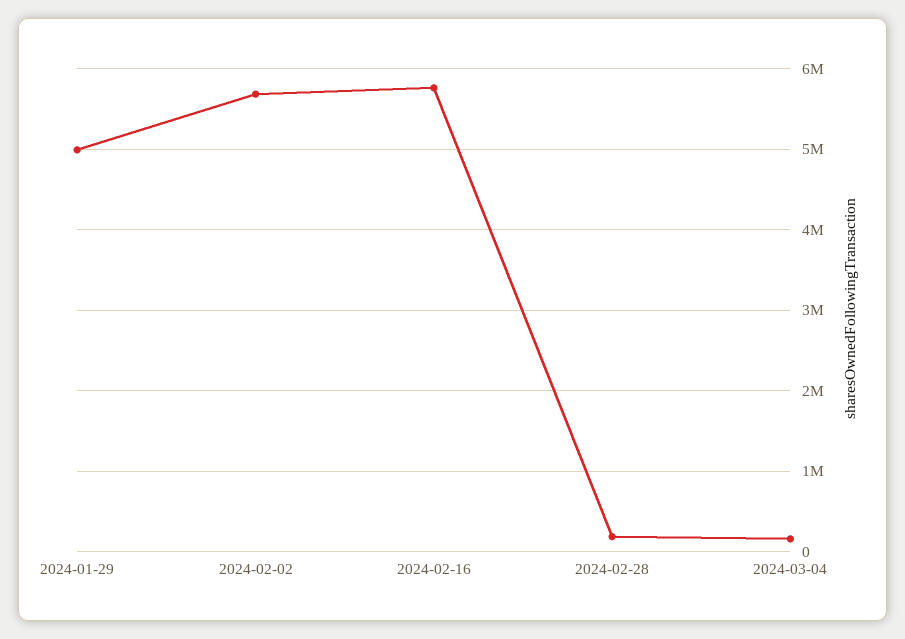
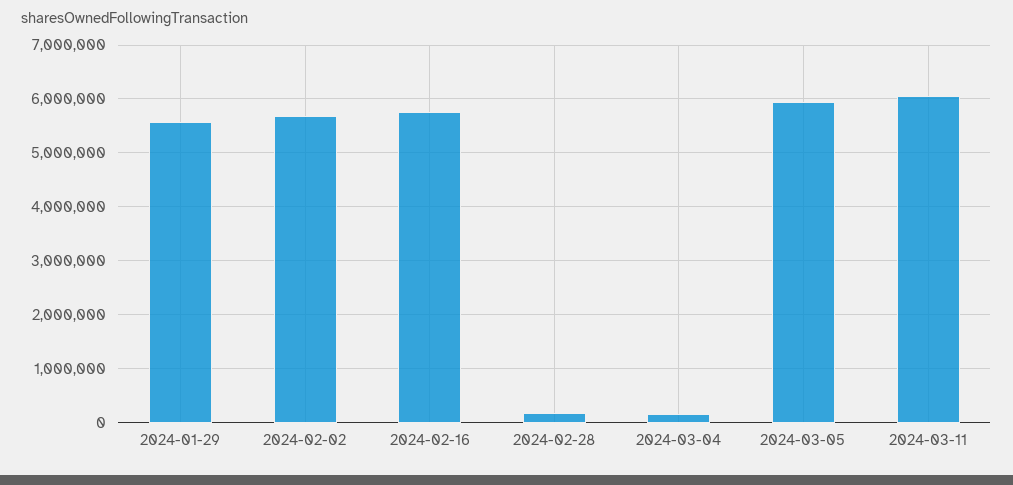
2024-01-29: 5000000 -> 5600000
2024-03-05: none -> 6000000
2024-03-11: none -> 6000000

